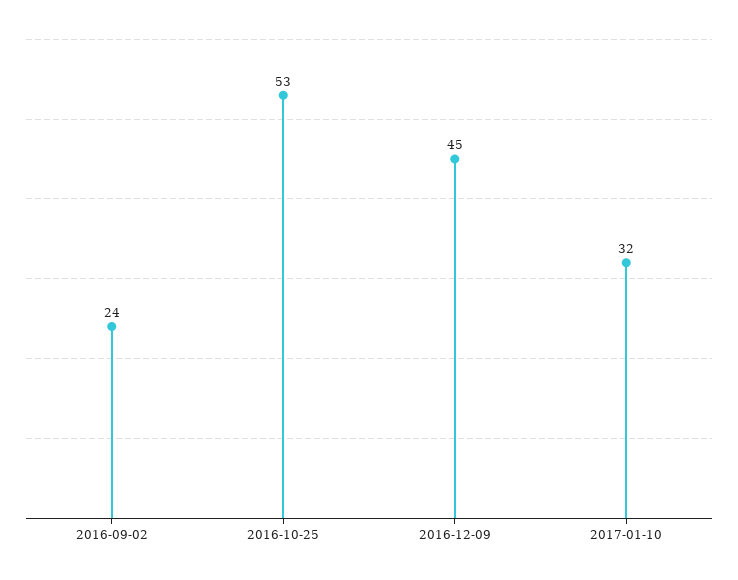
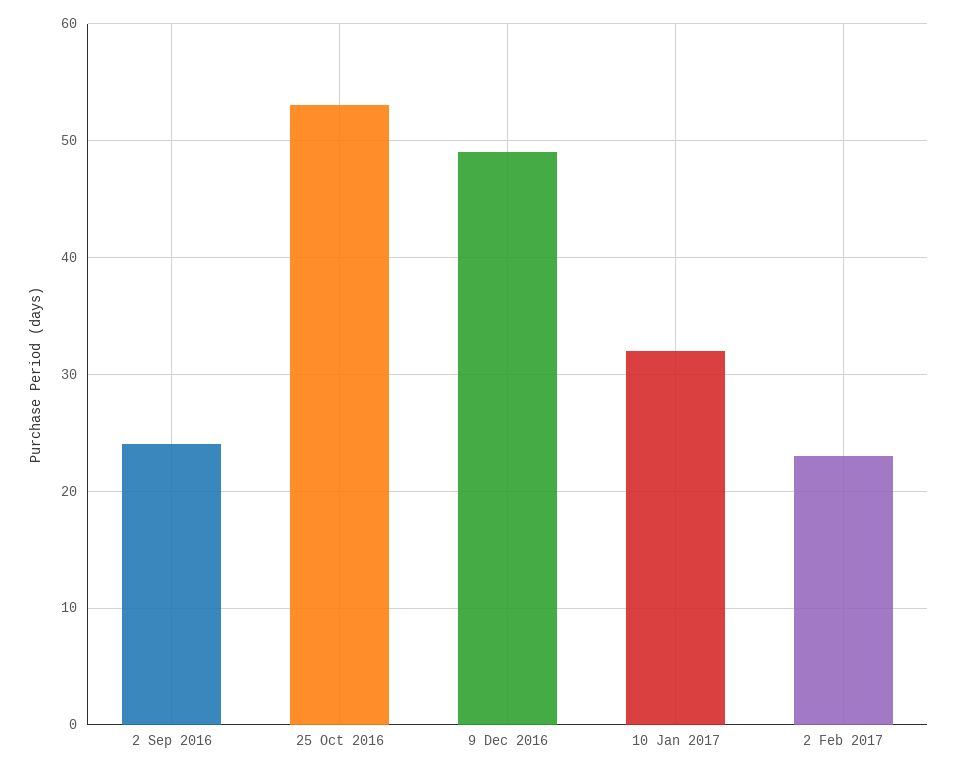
2016-12-09: 45 -> 49
2 Feb 2017: none -> 23

